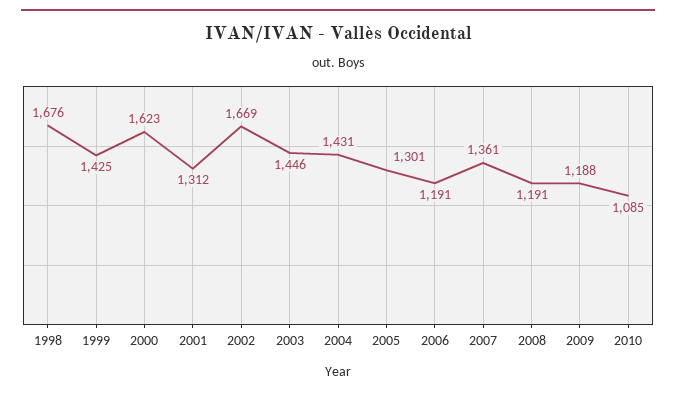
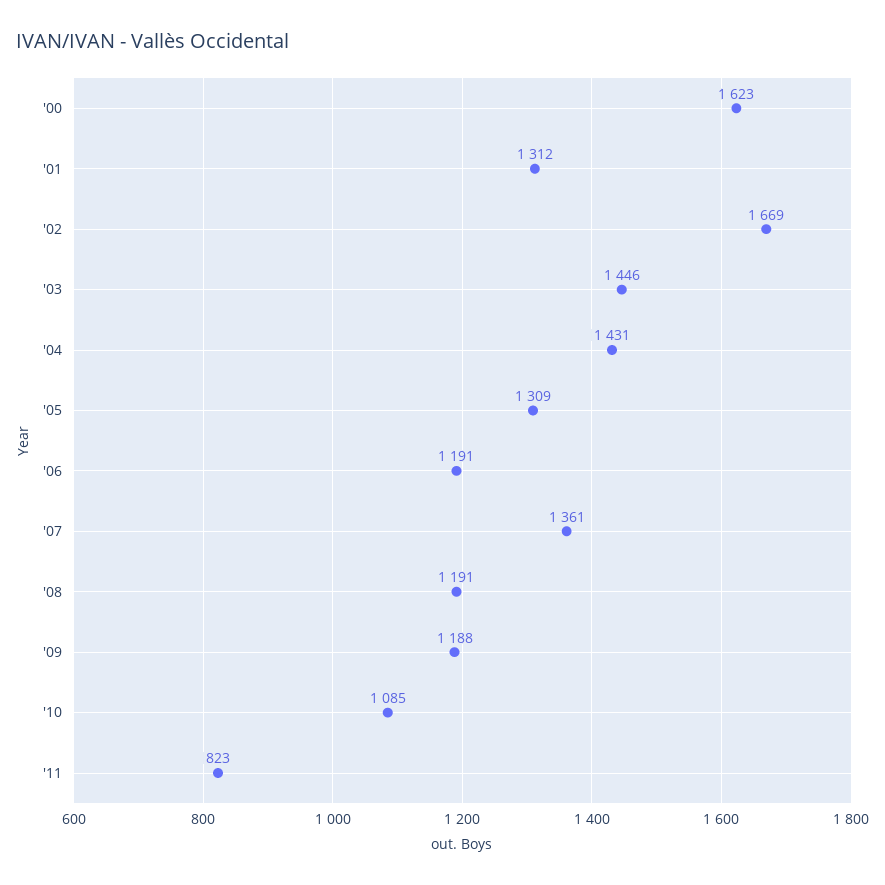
1998: 1676 -> none
1999: 1425 -> none
2005: 1301 -> 1309
'11: none -> 823

